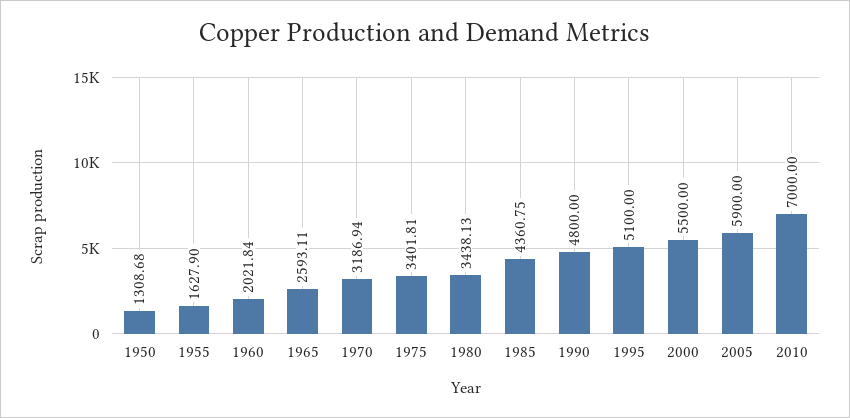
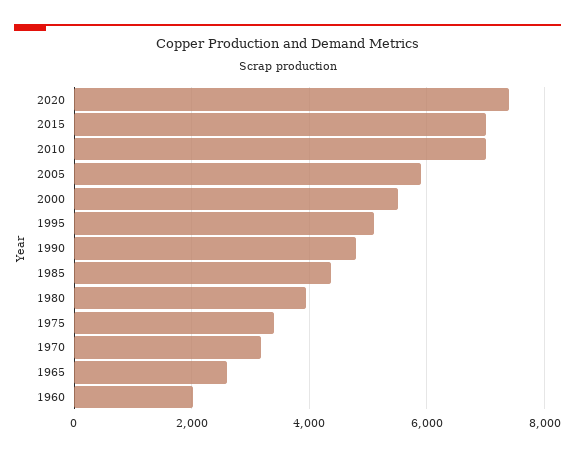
1950: 1308.68 -> none
1955: 1627.9 -> none
1980: 3438.13 -> 4000
2020: none -> 7400
2015: none -> 7000

